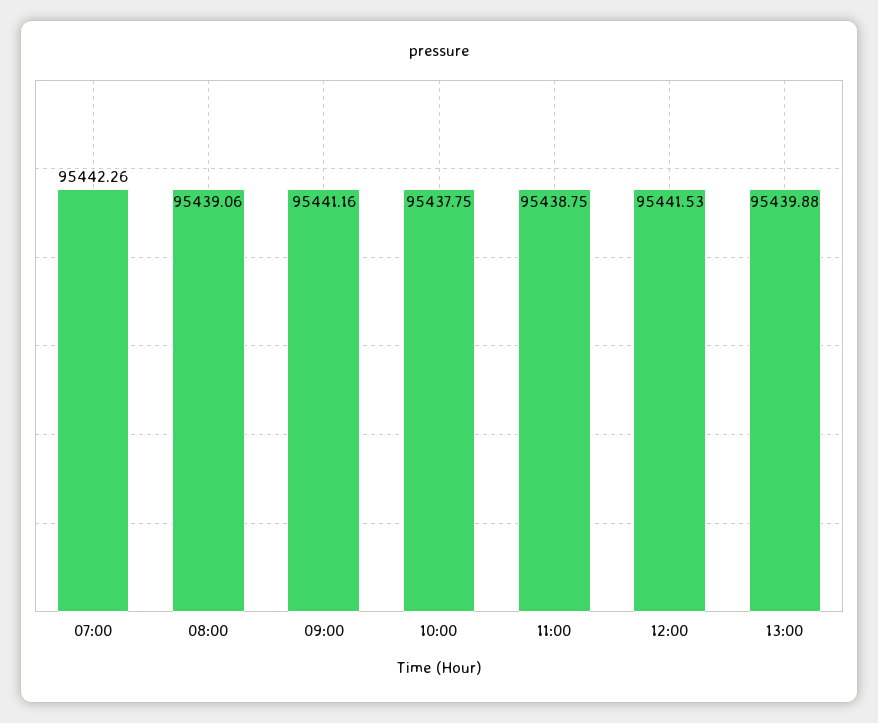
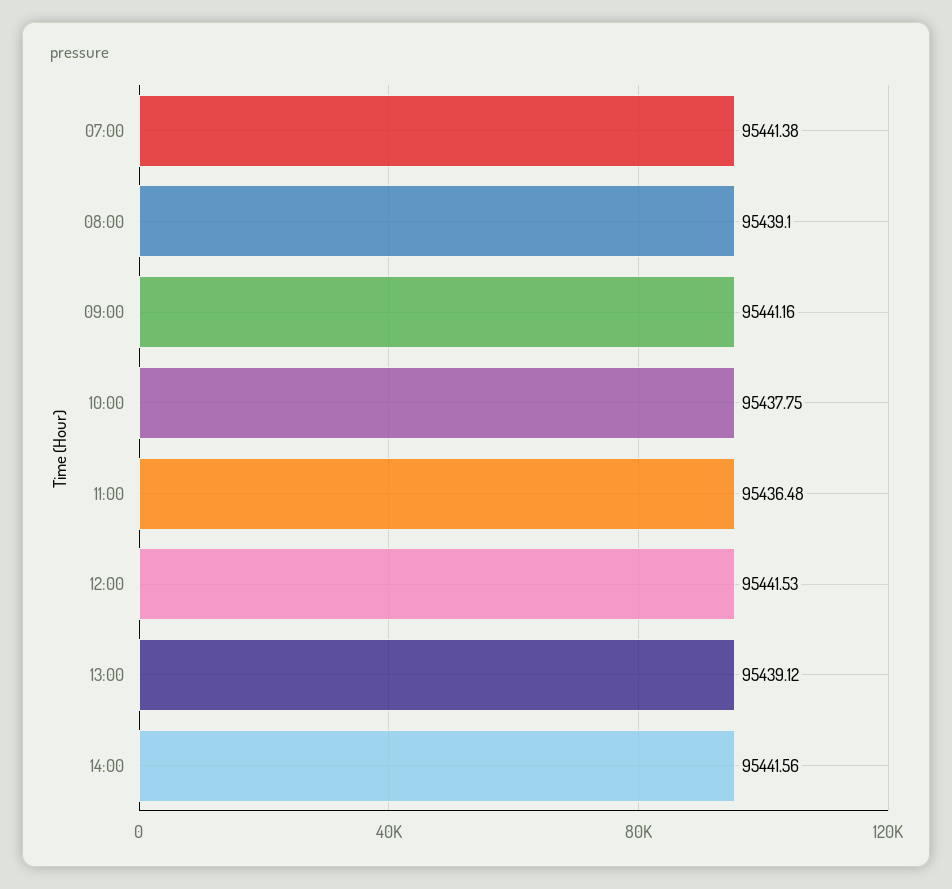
07:00: 95442.26 -> 95441.38
08:00: 95439.06 -> 95439.1
11:00: 95438.75 -> 95436.48
13:00: 95439.88 -> 95439.12
14:00: none -> 95441.56

